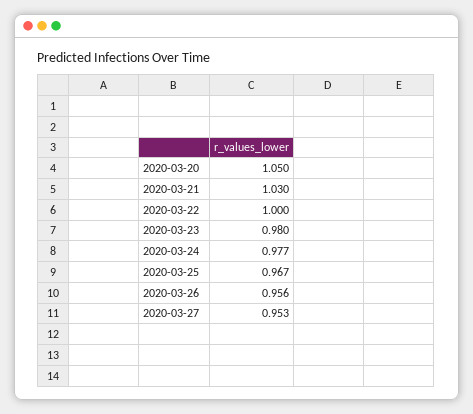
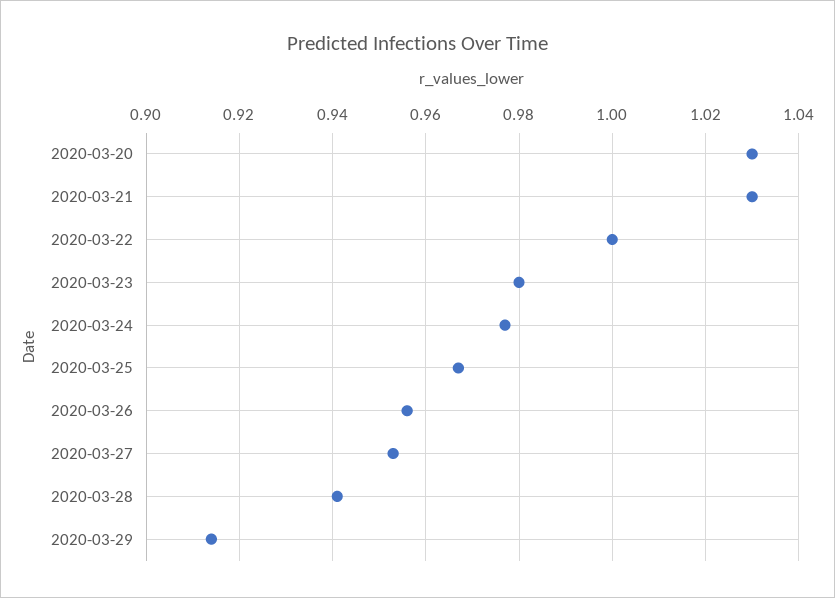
2020-03-20: 1.05 -> 1.03
2020-03-28: none -> 0.94
2020-03-29: none -> 0.915

